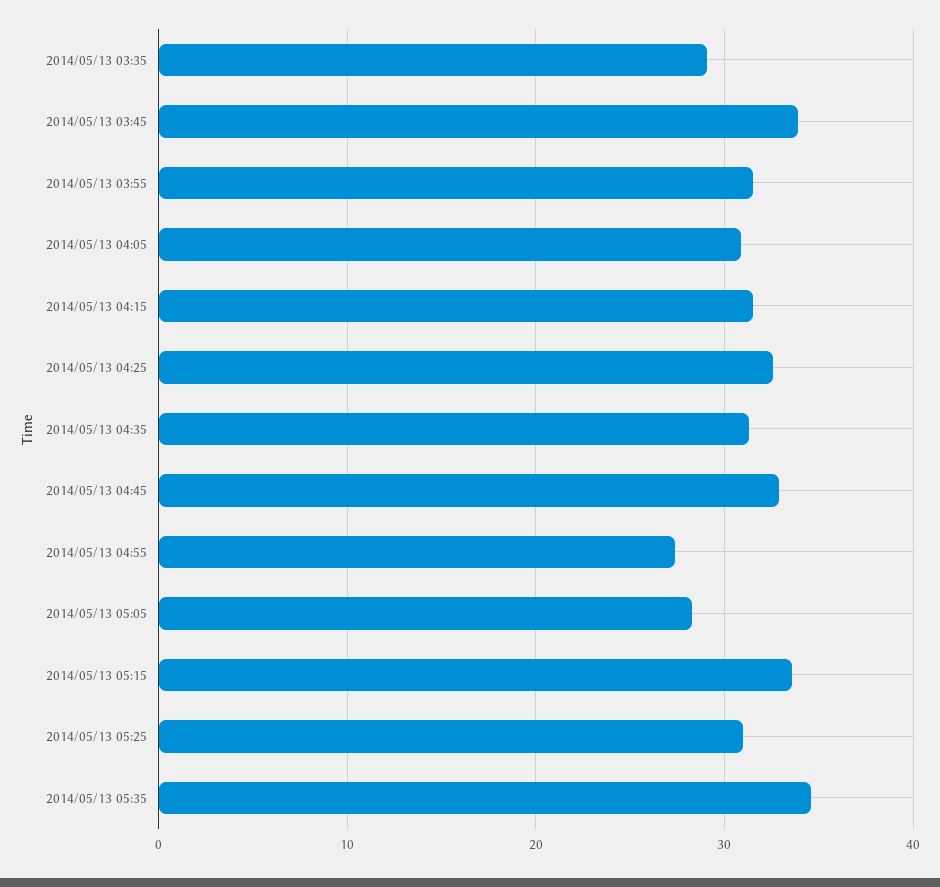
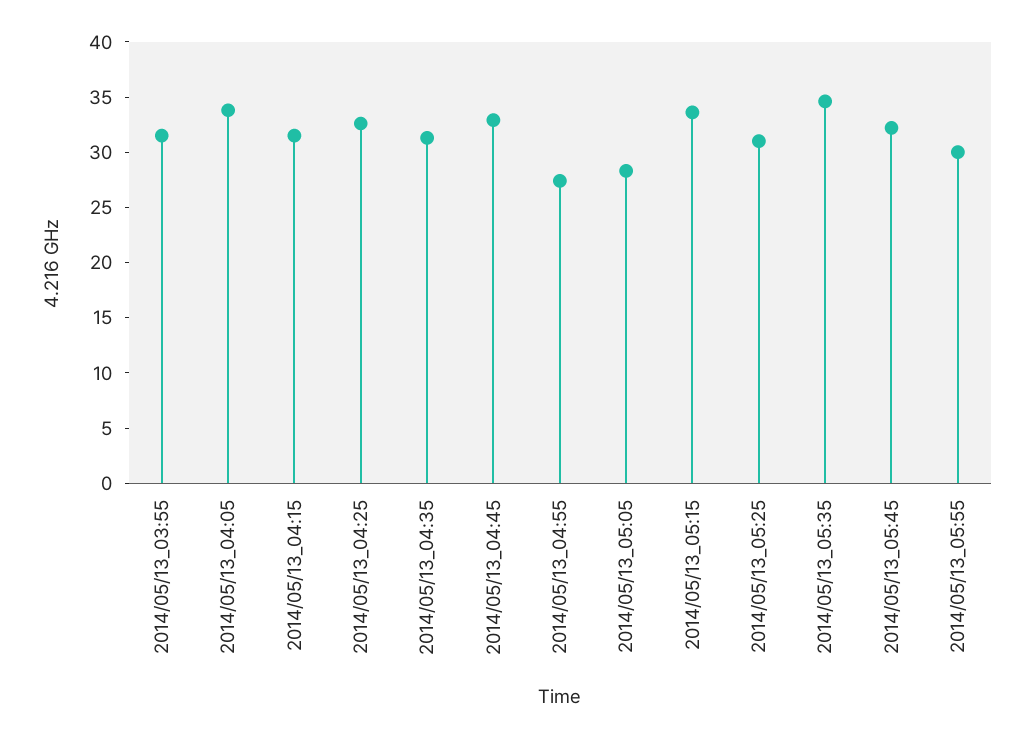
2014/05/13 03:35: 29 -> none
2014/05/13 03:45: 34 -> none
2014/05/13 04:05: 31 -> 34
2014/05/13_05:45: none -> 32
2014/05/13_05:55: none -> 30

